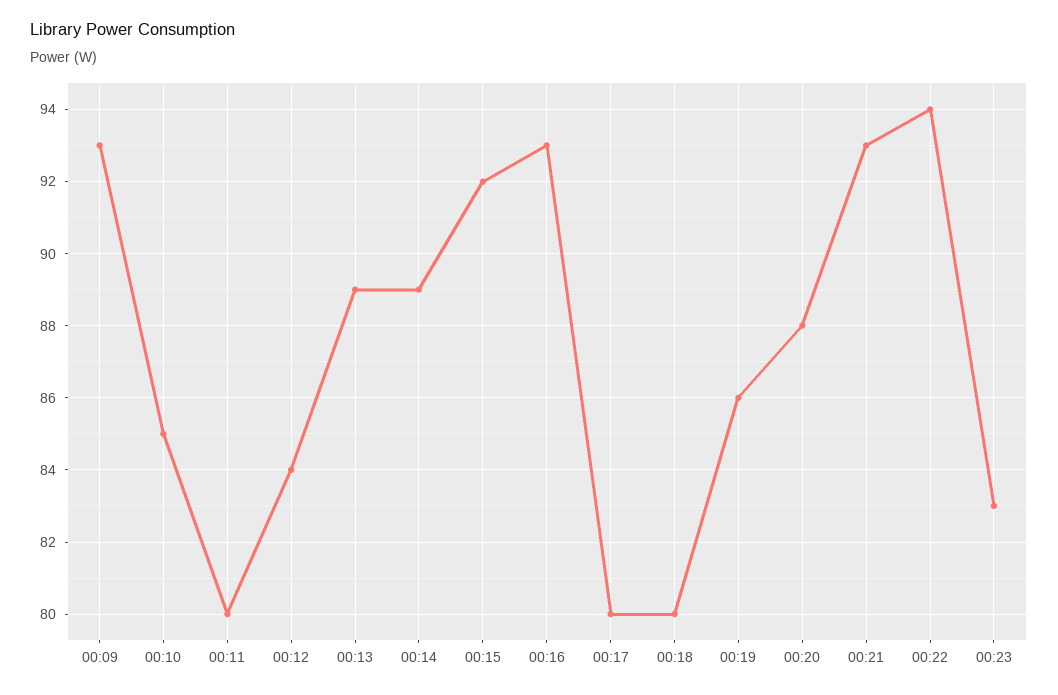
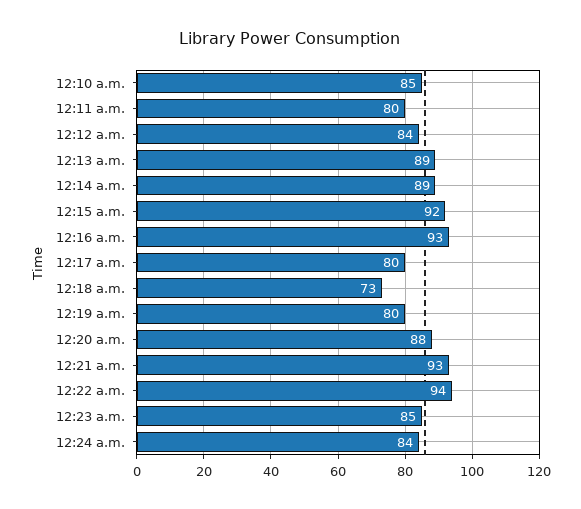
00:09: 93 -> none
00:18: 80 -> 73
00:19: 86 -> 80
00:23: 83 -> 85
12:24 a.m.: none -> 84

